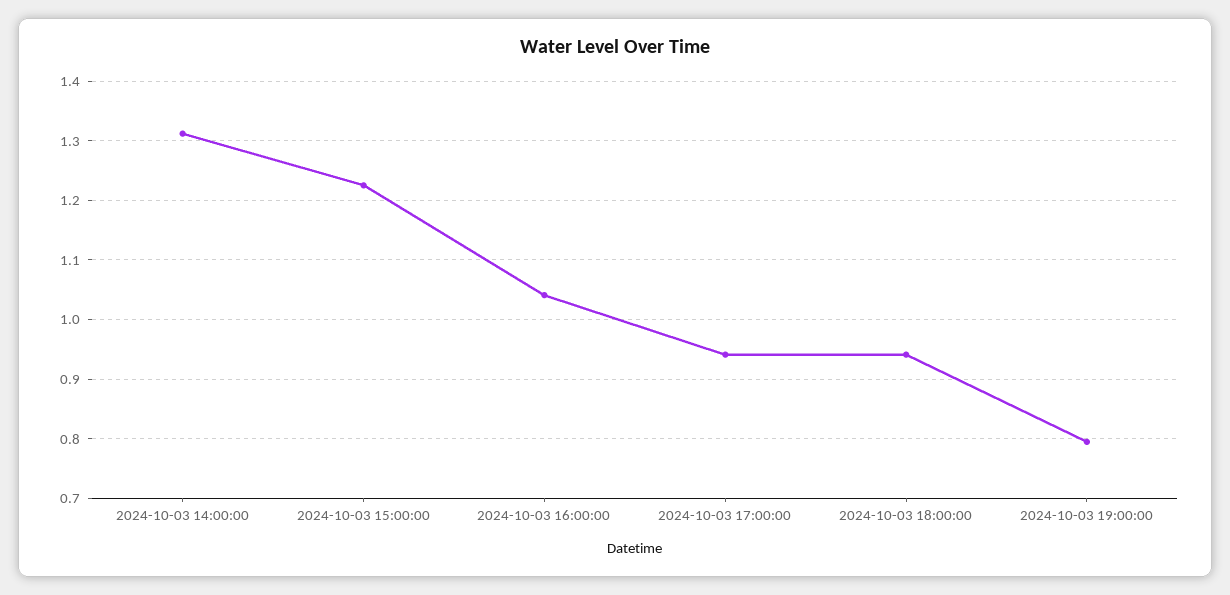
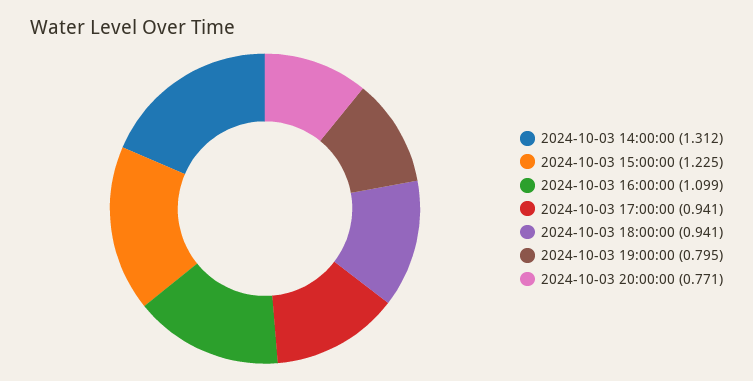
2024-10-03 16:00:00: 1.04 -> 1.099
2024-10-03 20:00:00: none -> 0.771

